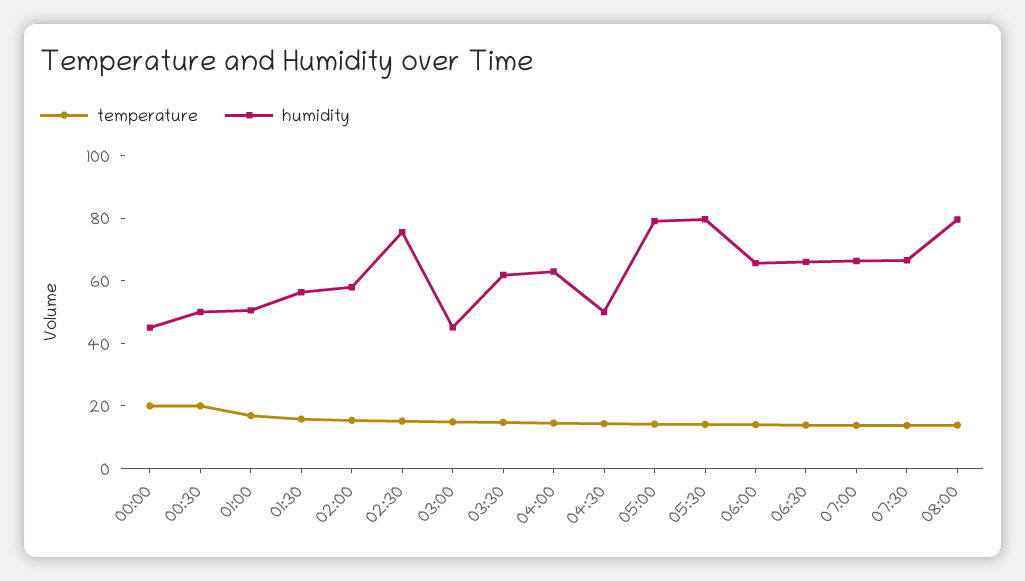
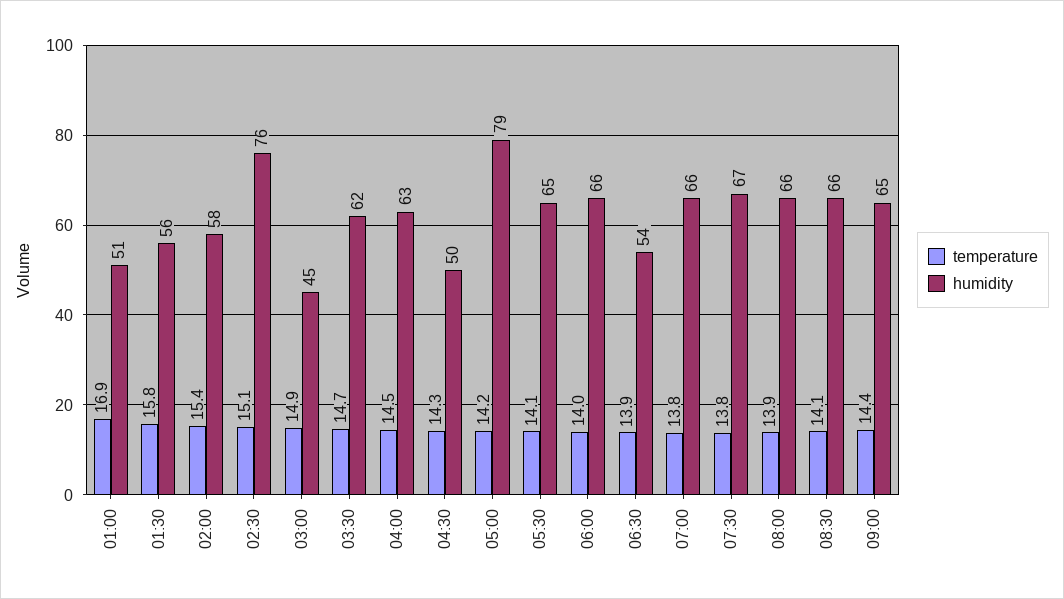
temperature, 00:00: 20 -> none
humidity, 00:00: 45 -> none
temperature, 00:30: 20 -> none
humidity, 00:30: 50 -> none
humidity, 05:30: 80 -> 65
humidity, 06:30: 65 -> 54
humidity, 08:00: 80 -> 66
temperature, 08:30: none -> 14.1
humidity, 08:30: none -> 66
temperature, 09:00: none -> 14.4
humidity, 09:00: none -> 65

